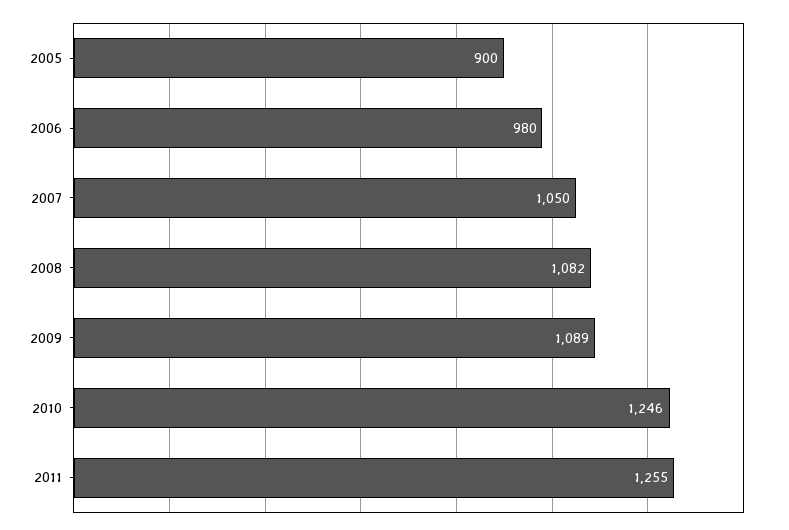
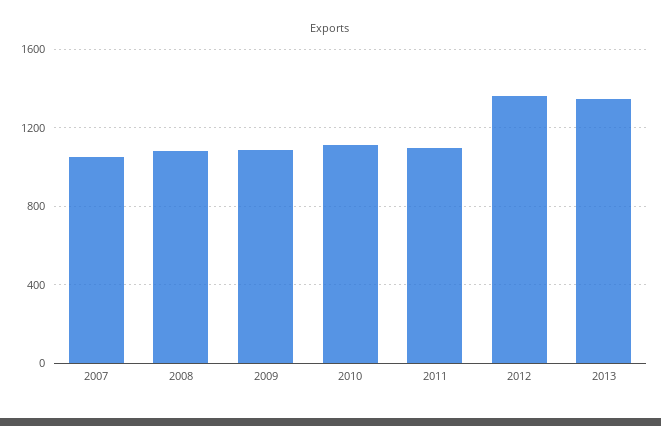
2005: 900 -> none
2006: 980 -> none
2010: 1246 -> 1100
2011: 1255 -> 1100
2012: none -> 1350
2013: none -> 1350

